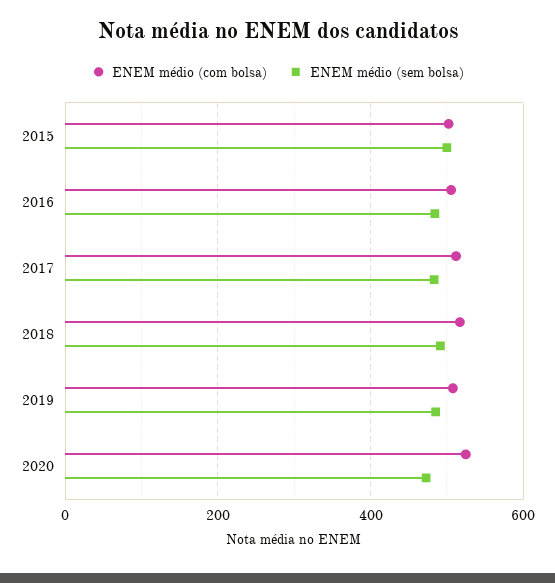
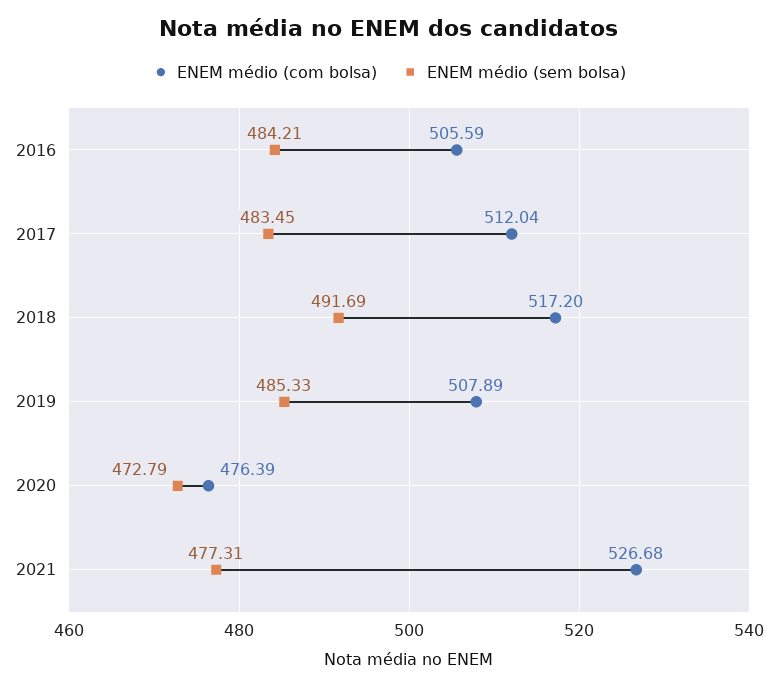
ENEM médio (com bolsa), 2015: 500 -> none
ENEM médio (sem bolsa), 2015: 500 -> none
ENEM médio (com bolsa), 2020: 520 -> 476.39
ENEM médio (com bolsa), 2021: none -> 526.68
ENEM médio (sem bolsa), 2021: none -> 477.31

